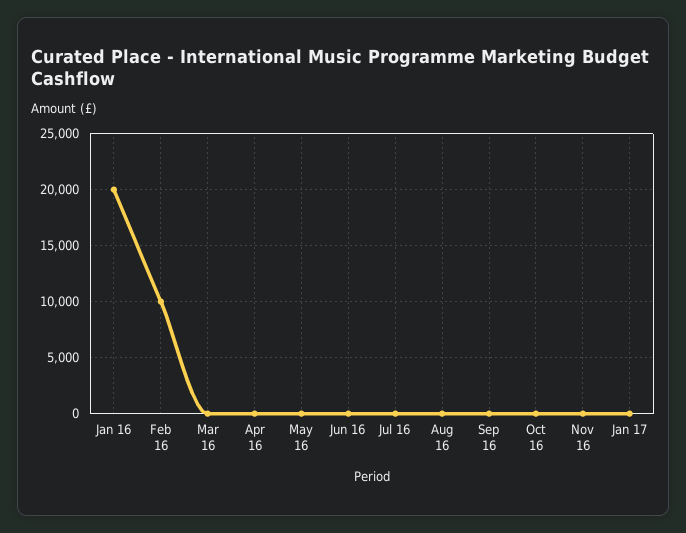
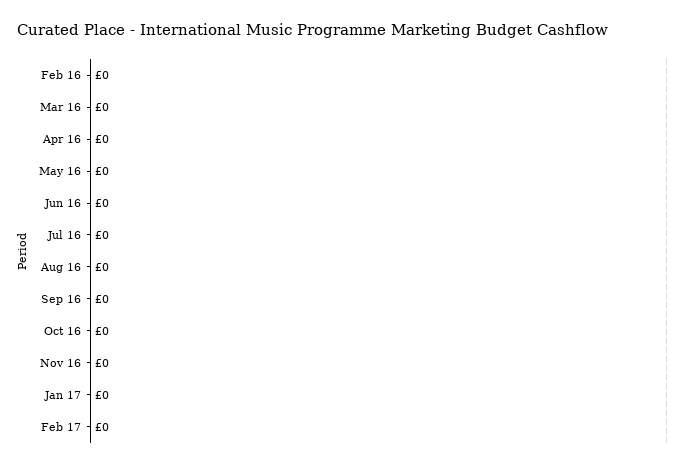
Jan 16: 20000 -> none
Feb 16: 10000 -> 0
Feb 17: none -> 0

